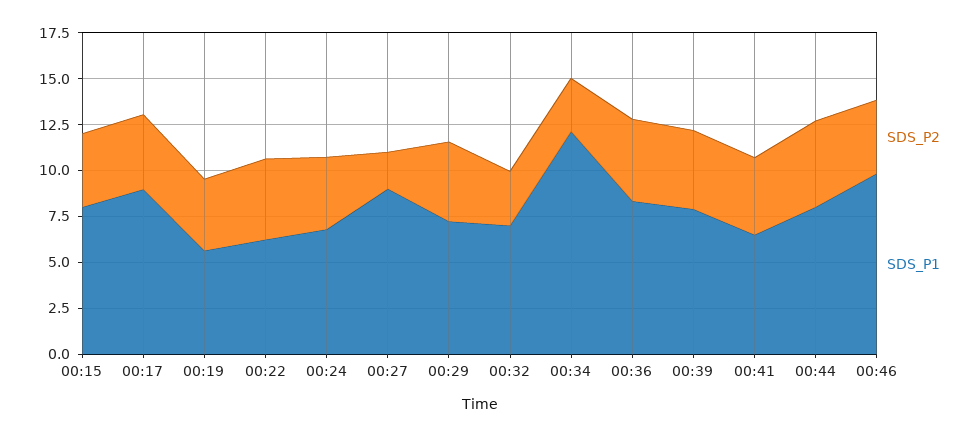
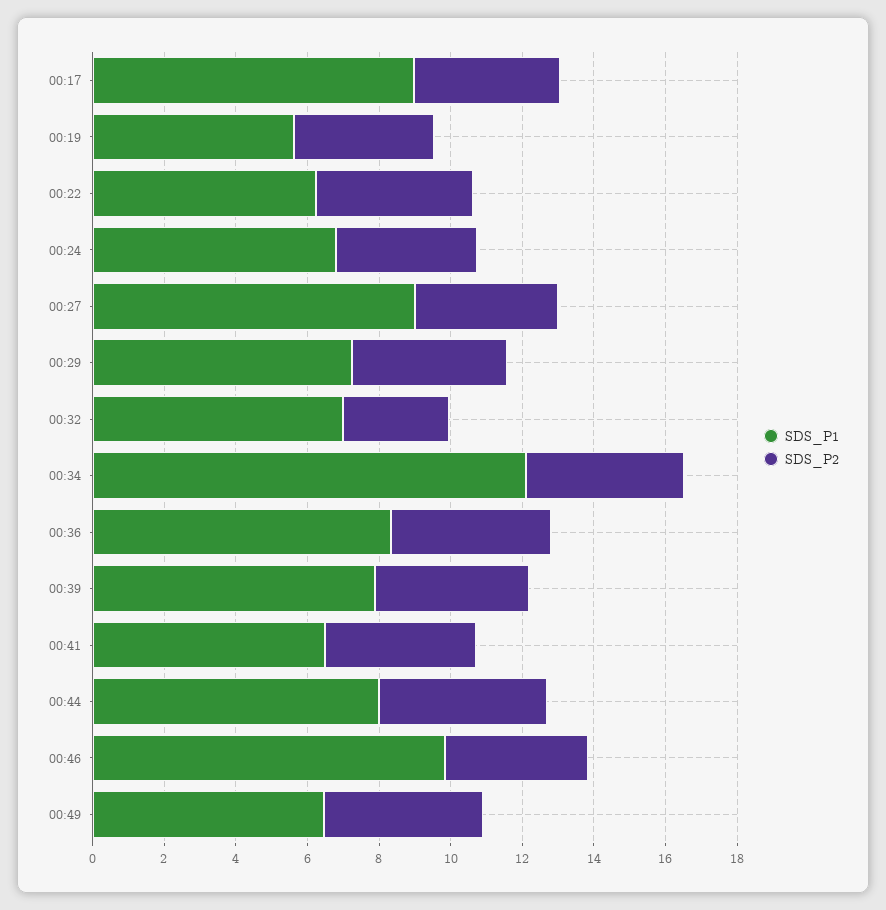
SDS_P2, 00:15: 4 -> none
SDS_P1, 00:15: 8 -> none
SDS_P2, 00:27: 2 -> 4
SDS_P2, 00:34: 3 -> 4.5
SDS_P1, 00:49: none -> 6.5
SDS_P2, 00:49: none -> 4.5

